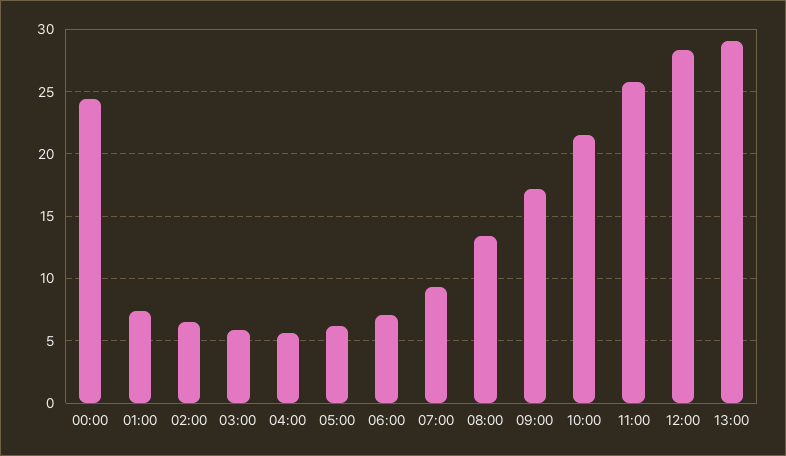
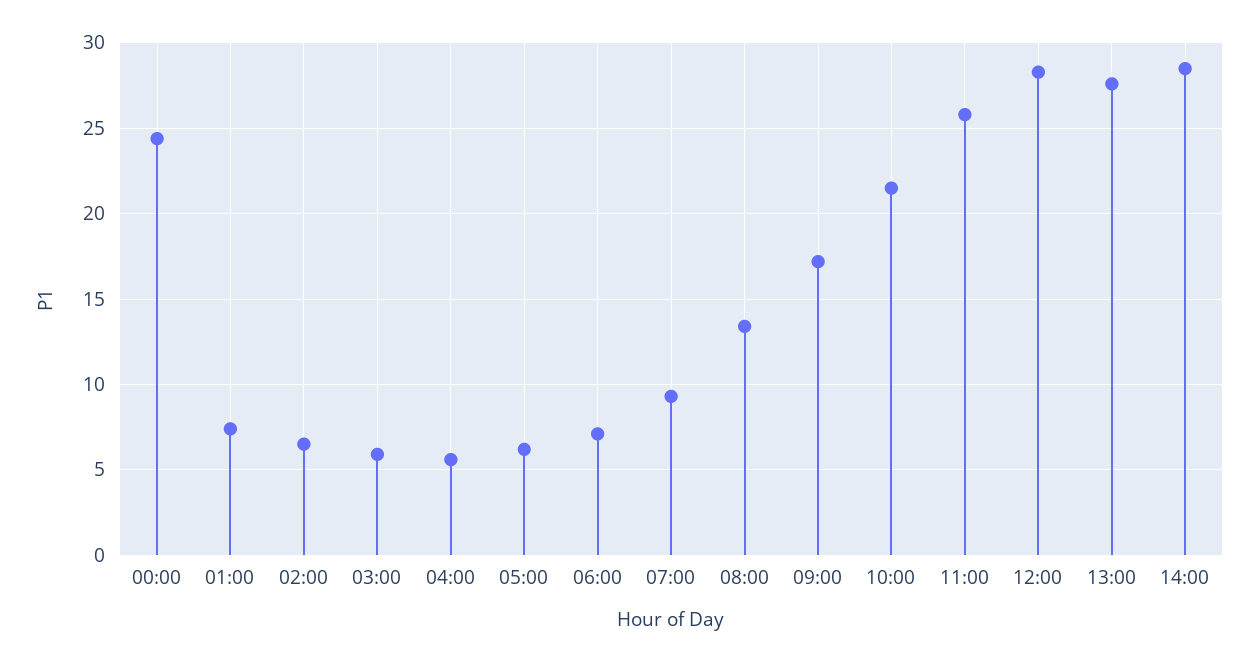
13:00: 29 -> 27.5
14:00: none -> 28.5

